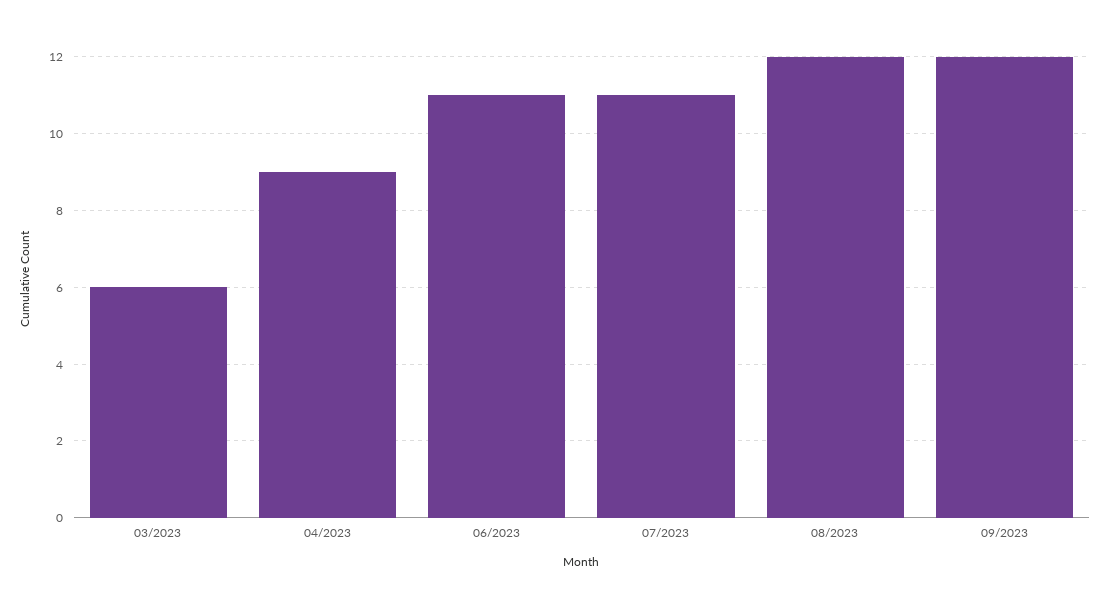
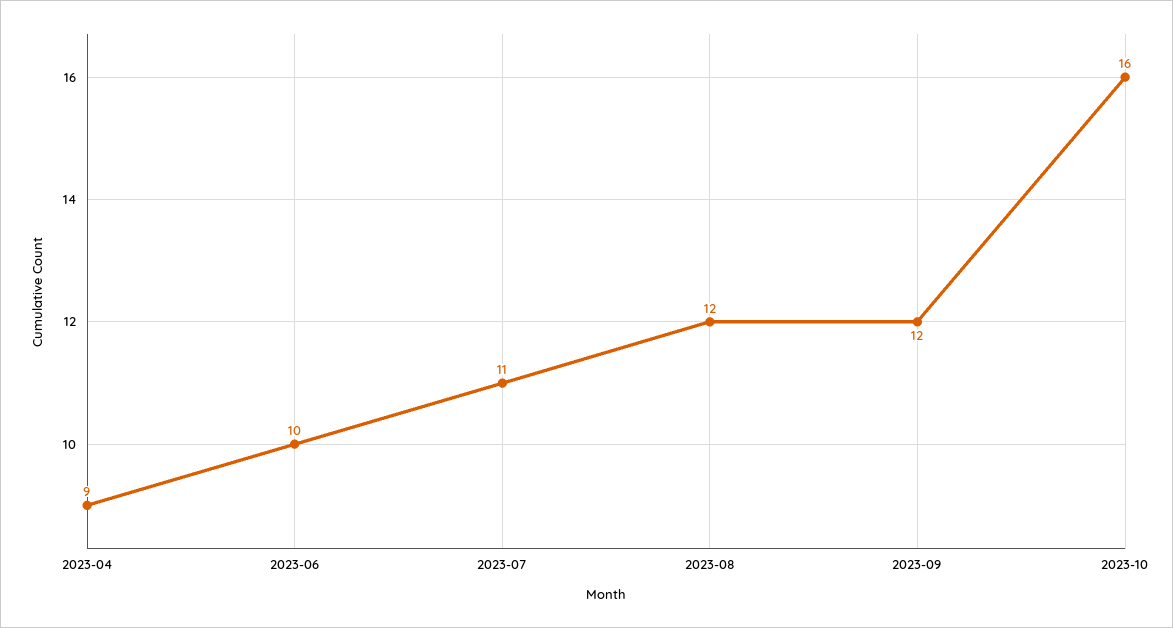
03/2023: 6 -> none
06/2023: 11 -> 10
2023-10: none -> 16

